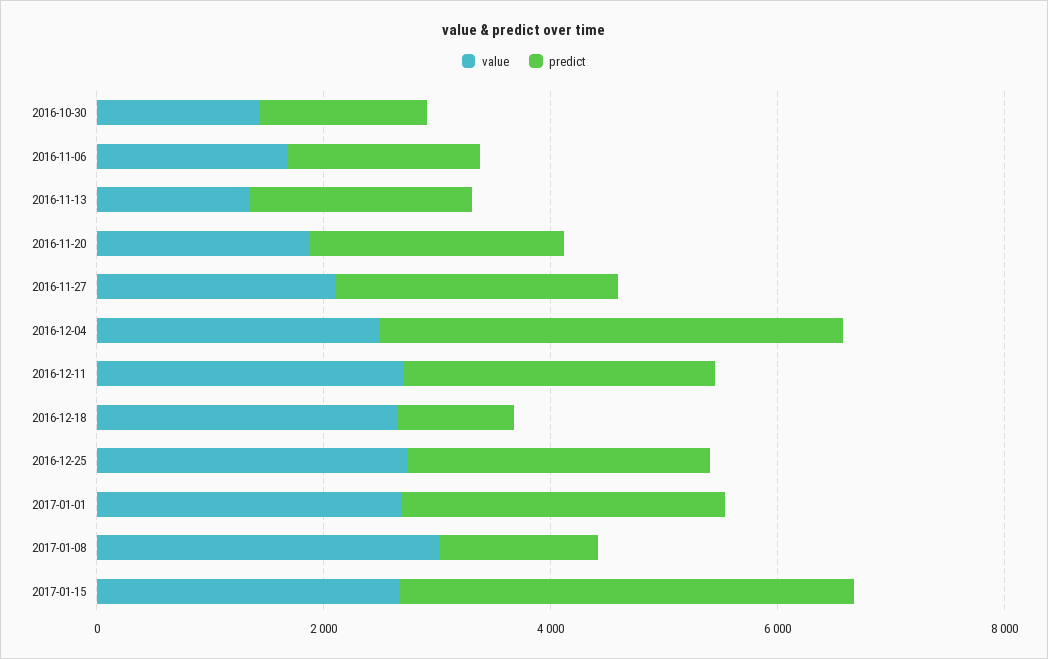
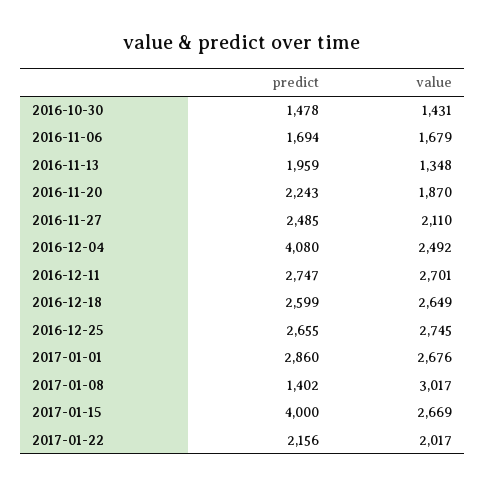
predict, 2016-12-18: 1000 -> 2599
predict, 2017-01-22: none -> 2156
value, 2017-01-22: none -> 2017

